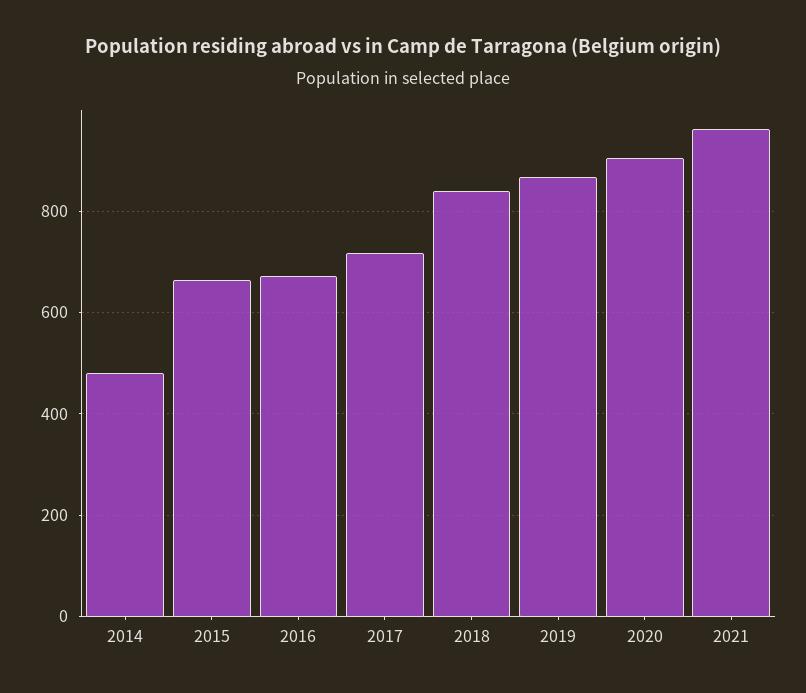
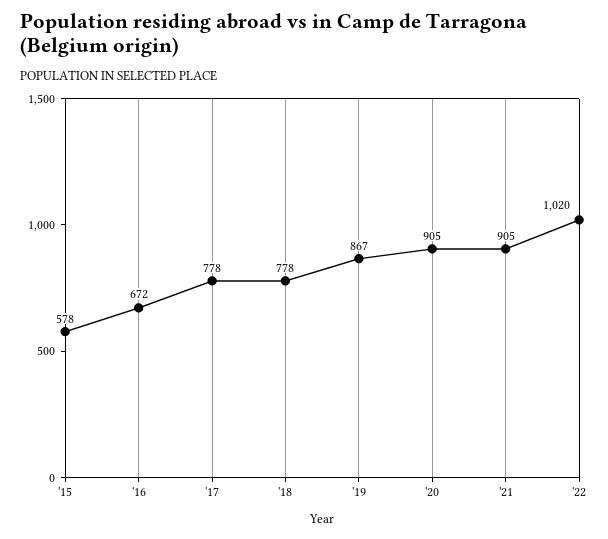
2014: 480 -> none
2015: 660 -> 578
2017: 720 -> 778
2018: 840 -> 778
2021: 960 -> 905
'22: none -> 1020

